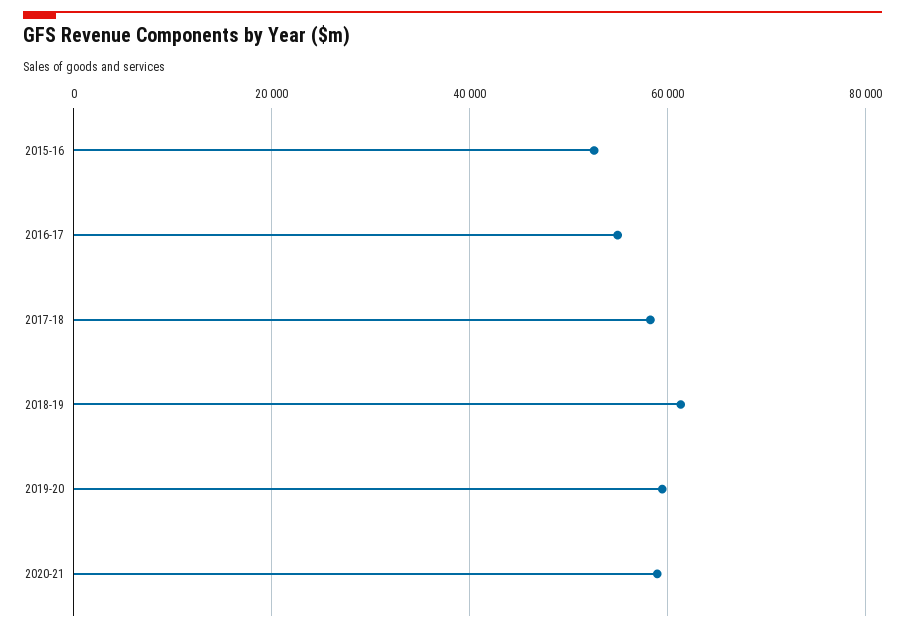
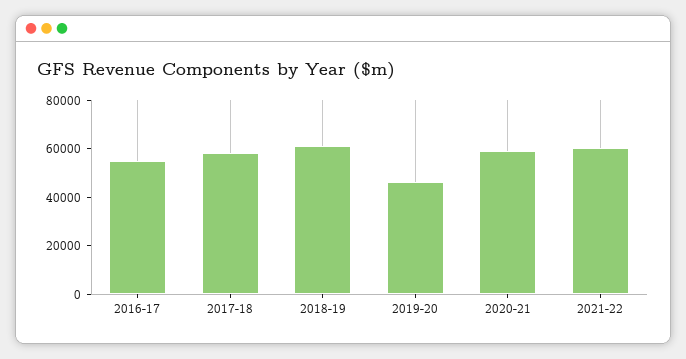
2015-16: 52000 -> none
2019-20: 60000 -> 45000
2021-22: none -> 60000

